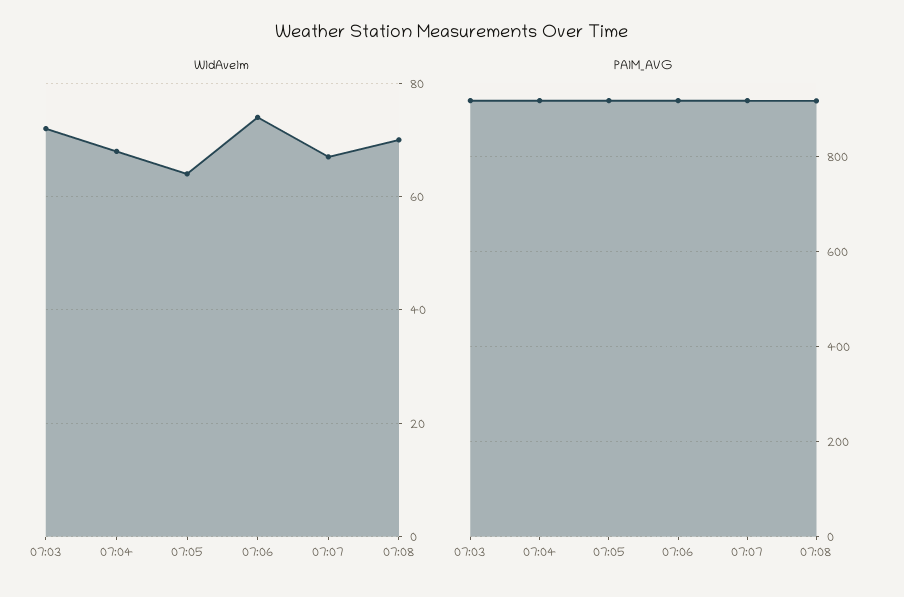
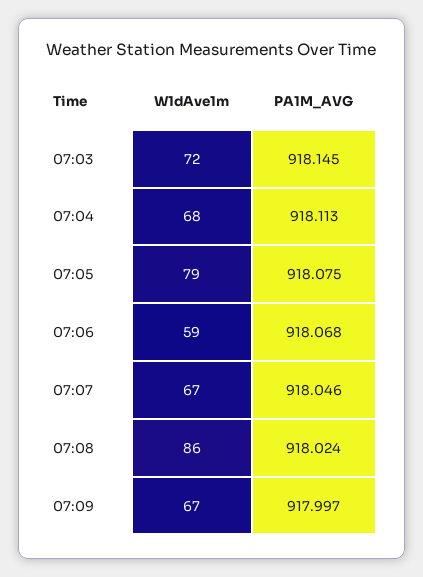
W1dAve1m, 07:05: 65 -> 79
W1dAve1m, 07:06: 75 -> 59
W1dAve1m, 07:08: 70 -> 86
W1dAve1m, 07:09: none -> 67
PA1M_AVG, 07:09: none -> 917.997

